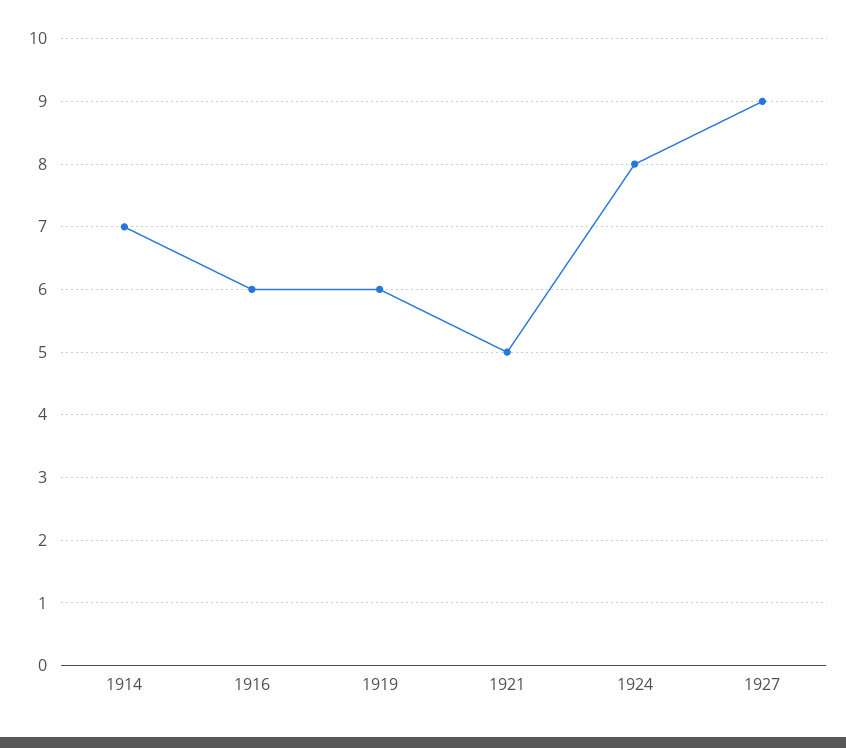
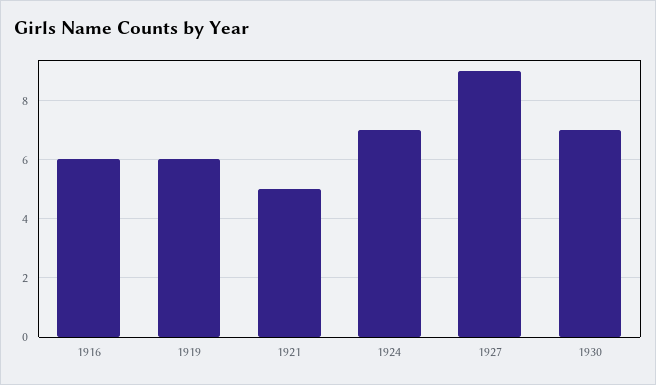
1914: 7 -> none
1924: 8 -> 7
1930: none -> 7

